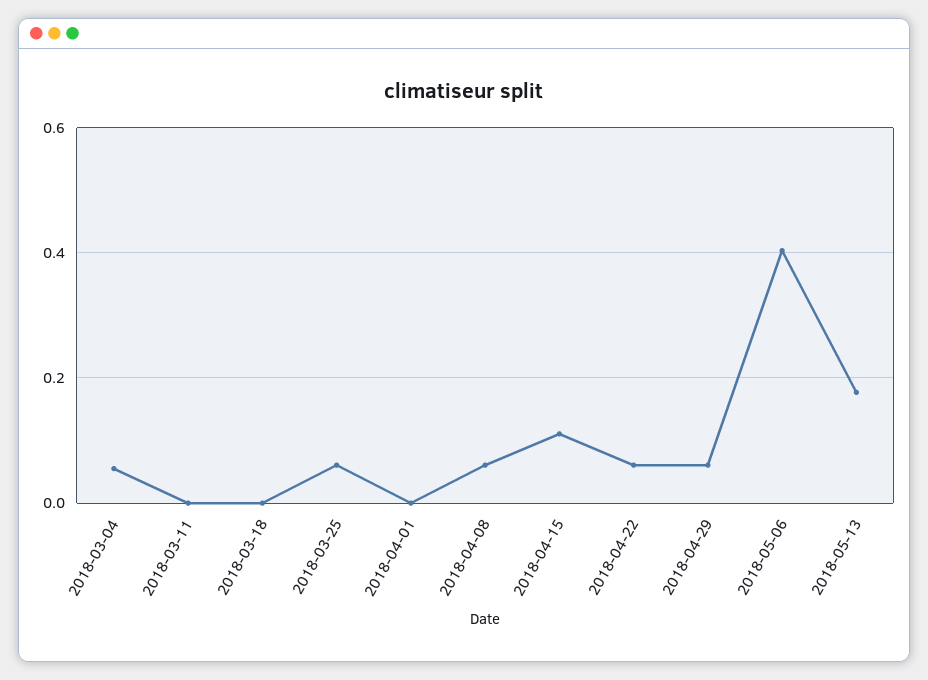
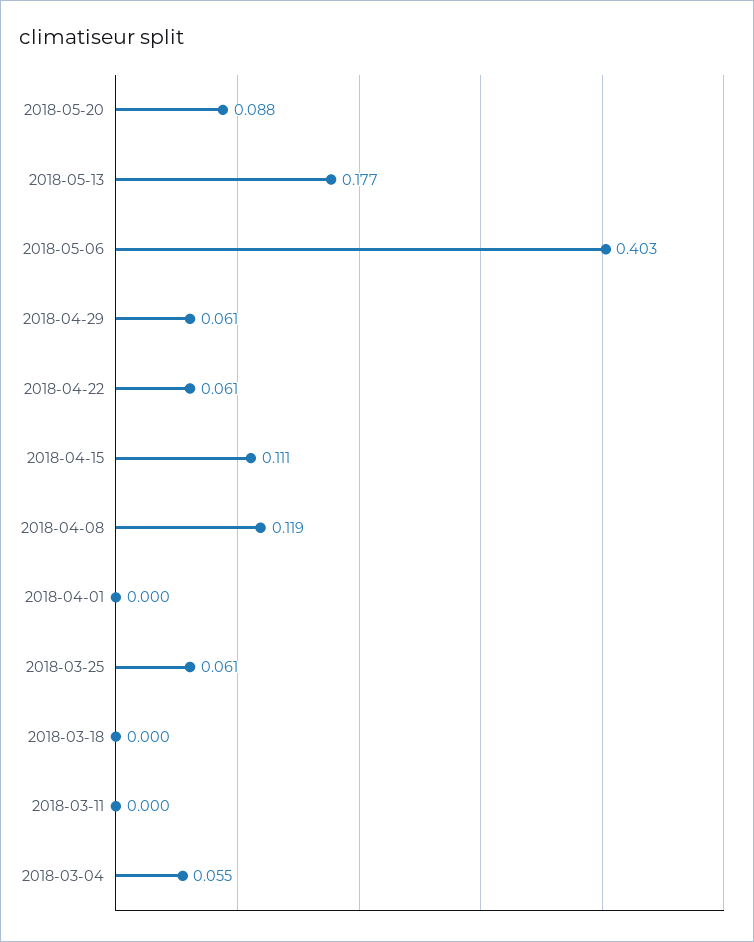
2018-04-08: 0.06 -> 0.119
2018-05-20: none -> 0.088

